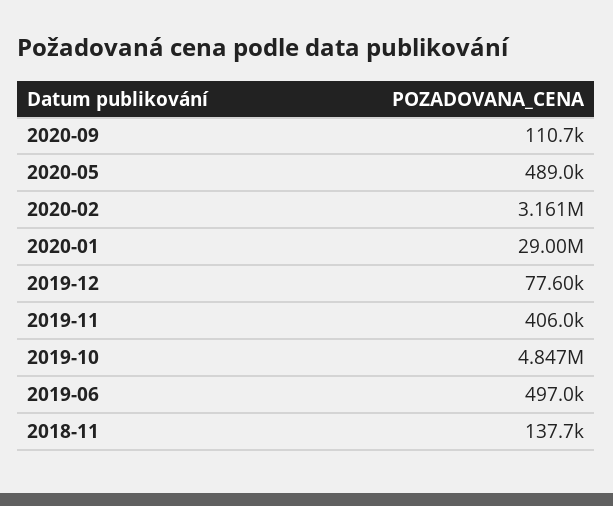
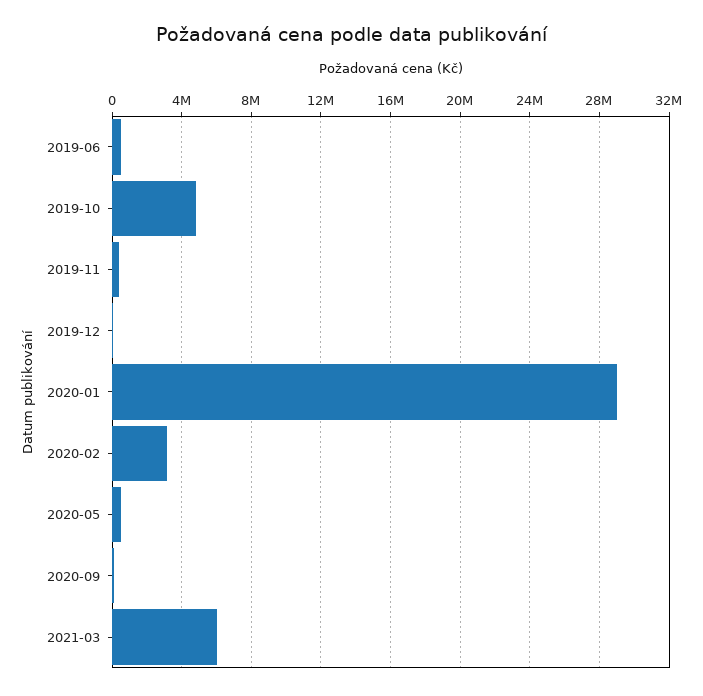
2018-11: 137700 -> none
2021-03: none -> 6000000

